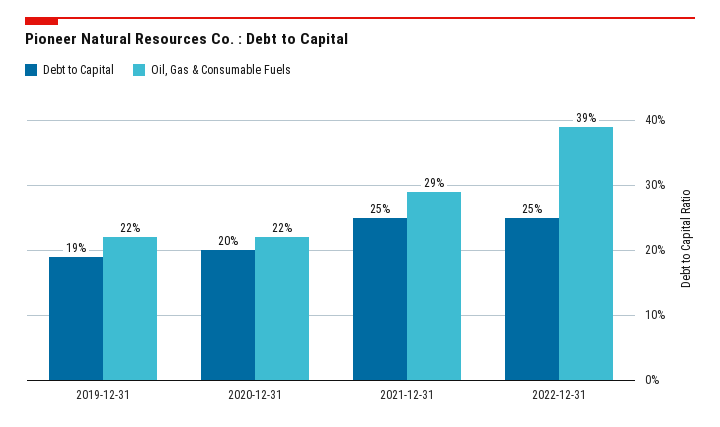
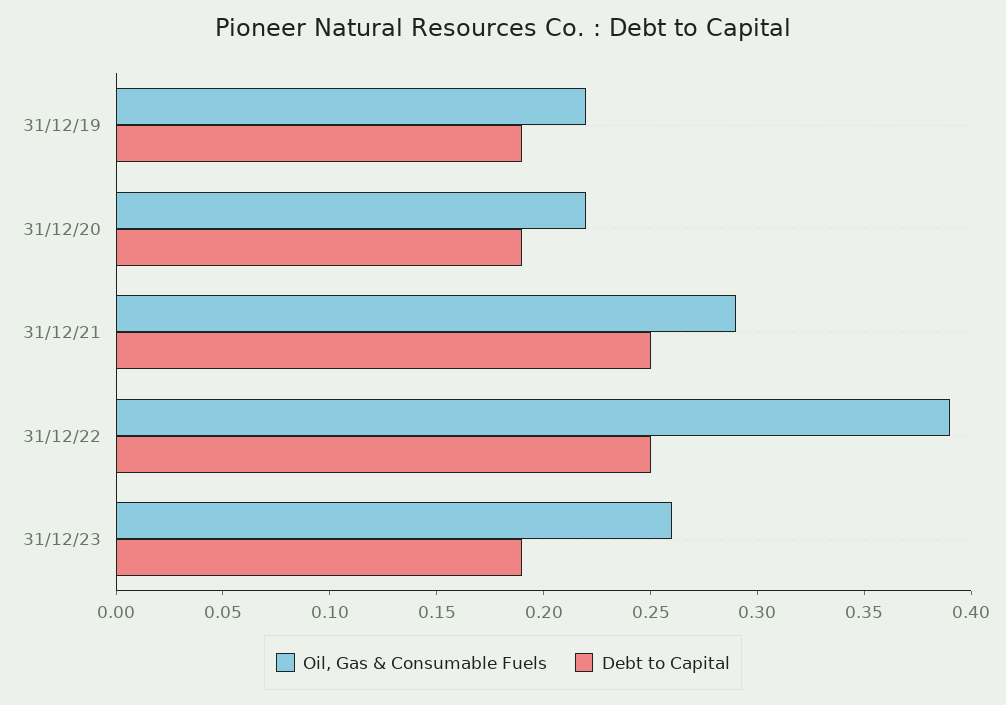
Debt to Capital, 2020-12-31: 0.2 -> 0.19
Oil, Gas & Consumable Fuels, 31/12/23: none -> 0.26
Debt to Capital, 31/12/23: none -> 0.19

